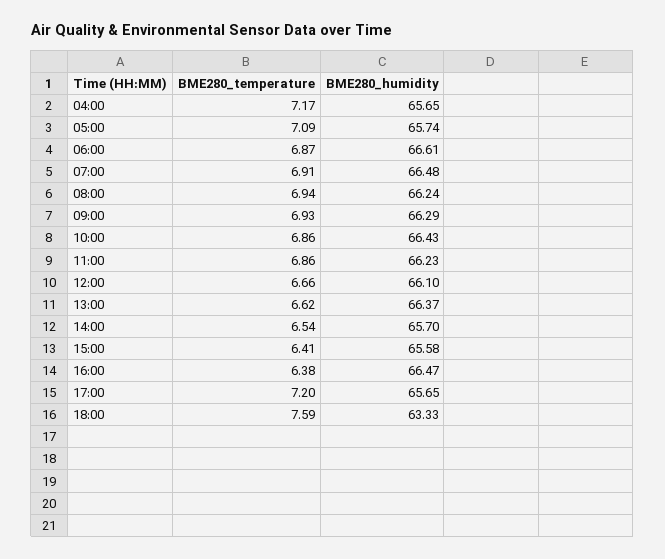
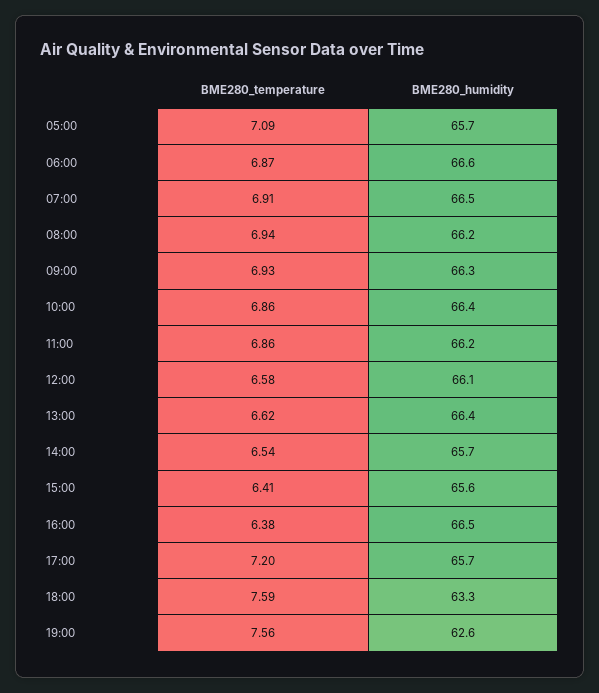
BME280_temperature, 04:00: 7.17 -> none
BME280_humidity, 04:00: 65.65 -> none
BME280_temperature, 12:00: 6.66 -> 6.58
BME280_temperature, 19:00: none -> 7.56
BME280_humidity, 19:00: none -> 62.6

